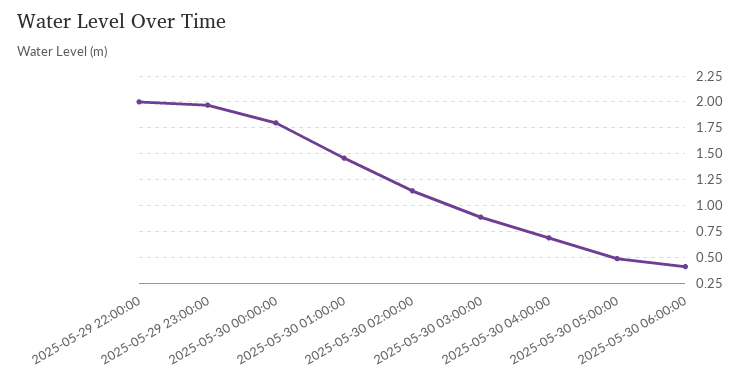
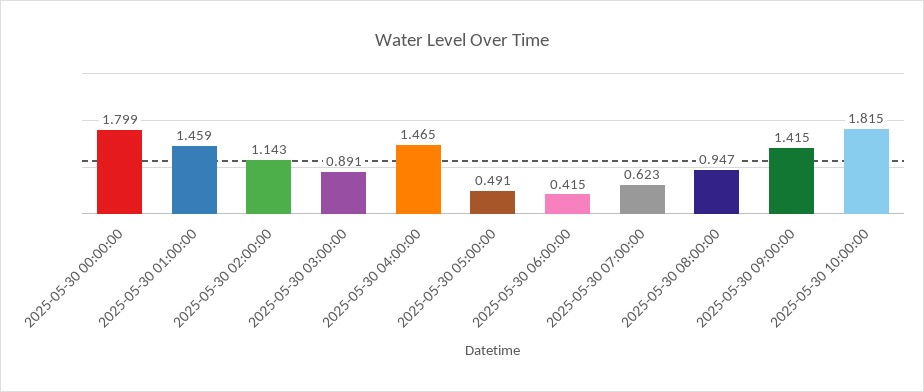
2025-05-29 22:00:00: 2 -> none
2025-05-29 23:00:00: 2 -> none
2025-05-30 04:00:00: 0.75 -> 1.465
2025-05-30 07:00:00: none -> 0.623
2025-05-30 08:00:00: none -> 0.947
2025-05-30 09:00:00: none -> 1.415
2025-05-30 10:00:00: none -> 1.815

